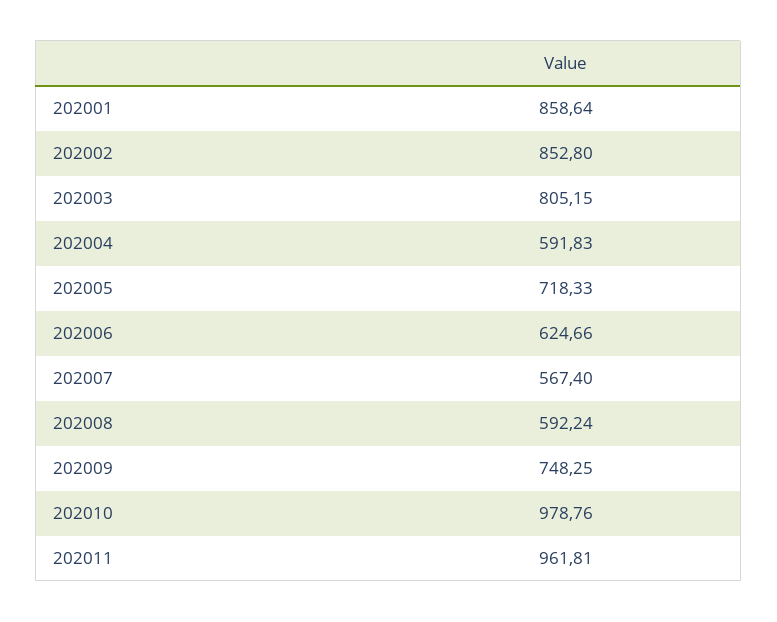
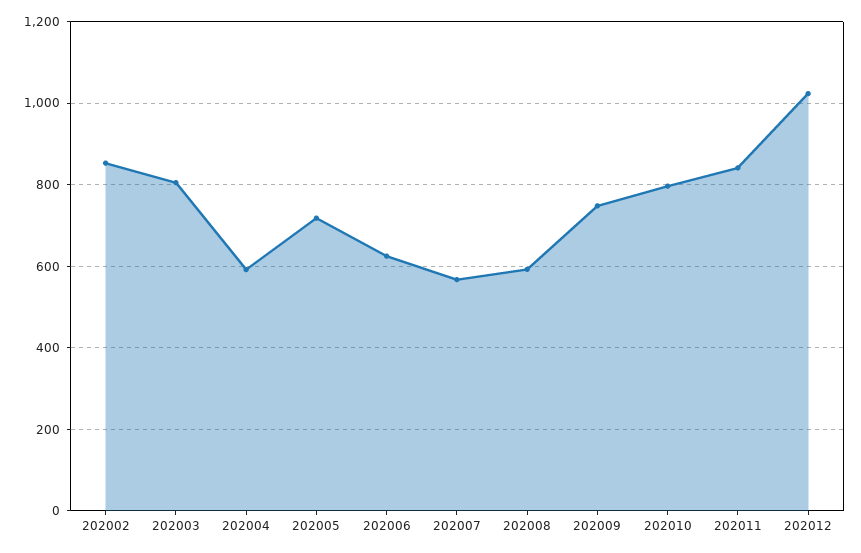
202001: 858.64 -> none
202010: 978.76 -> 800
202011: 961.81 -> 840
202012: none -> 1020

